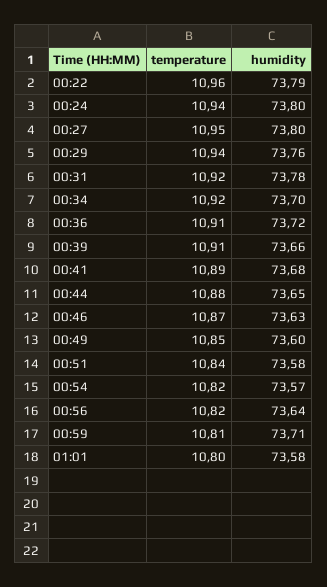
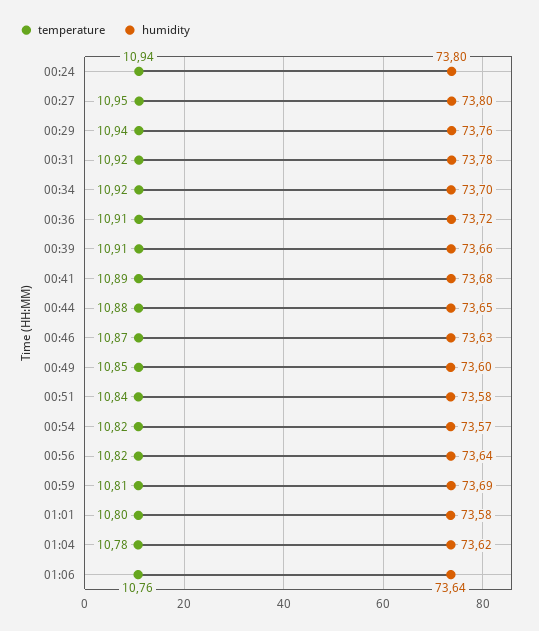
temperature, 00:22: 10.96 -> none
humidity, 00:22: 73.79 -> none
humidity, 00:59: 73.71 -> 73.69
temperature, 01:04: none -> 10.78
humidity, 01:04: none -> 73.62
temperature, 01:06: none -> 10.76
humidity, 01:06: none -> 73.64

